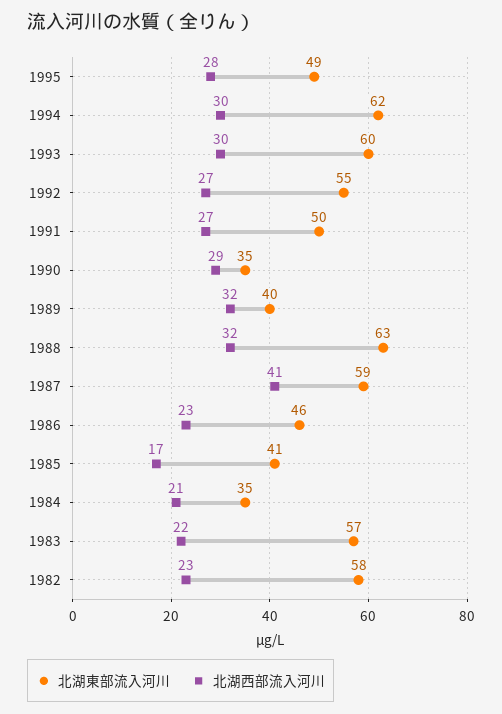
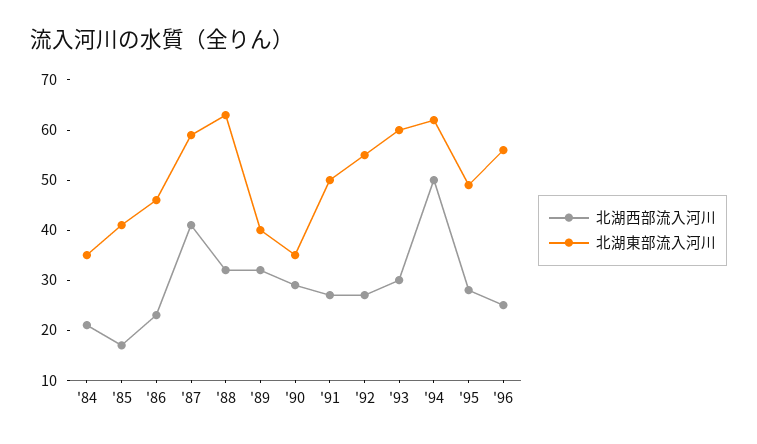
北湖西部流入河川, 1994: 30 -> 50
北湖東部流入河川, 1983: 57 -> none
北湖西部流入河川, 1983: 22 -> none
北湖東部流入河川, 1982: 58 -> none
北湖西部流入河川, 1982: 23 -> none
北湖西部流入河川, '96: none -> 25
北湖東部流入河川, '96: none -> 55

